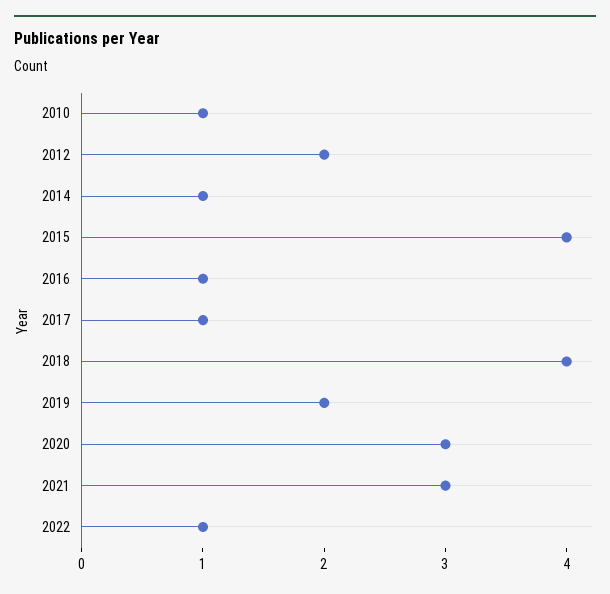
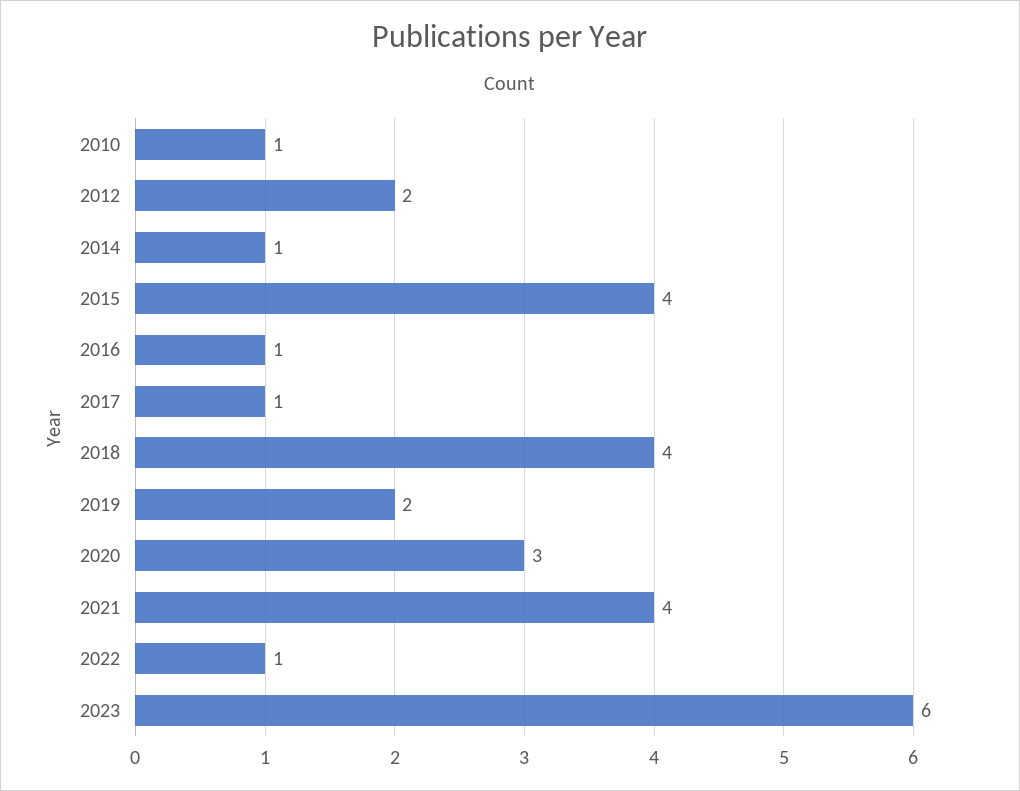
2021: 3 -> 4
2023: none -> 6

